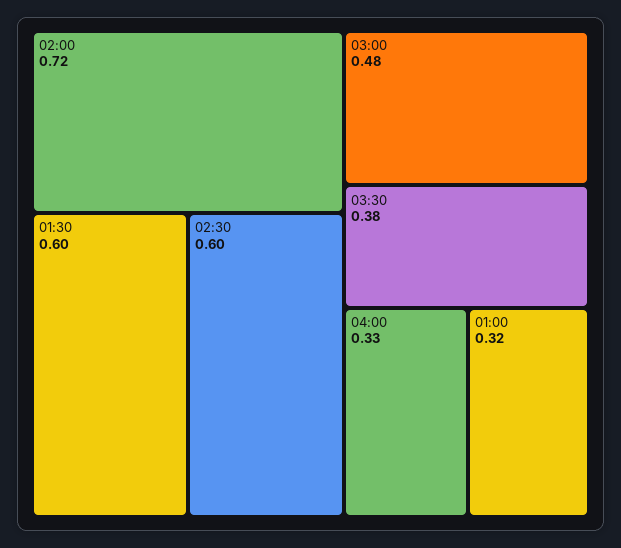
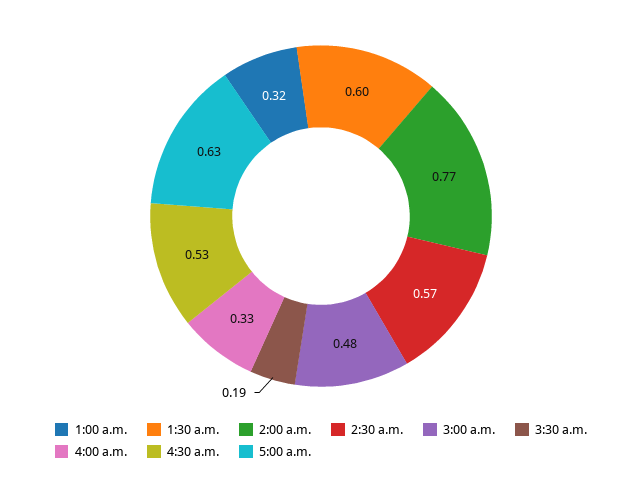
02:00: 0.72 -> 0.77
02:30: 0.6 -> 0.57
03:30: 0.38 -> 0.19
4:30 a.m.: none -> 0.53
5:00 a.m.: none -> 0.63

